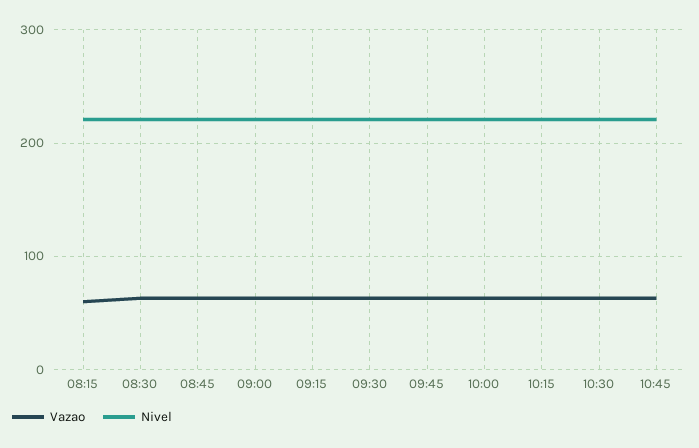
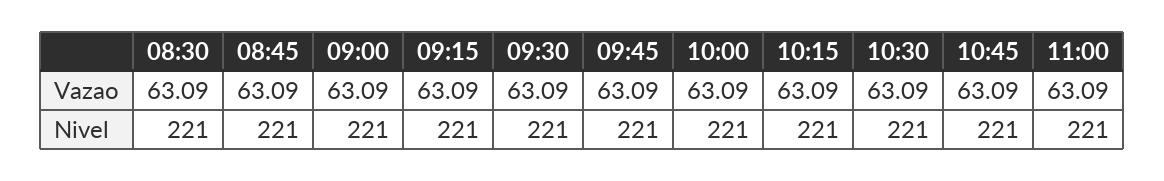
Vazao, 08:15: 60 -> none
Nivel, 08:15: 220 -> none
Vazao, 11:00: none -> 63.09
Nivel, 11:00: none -> 221

